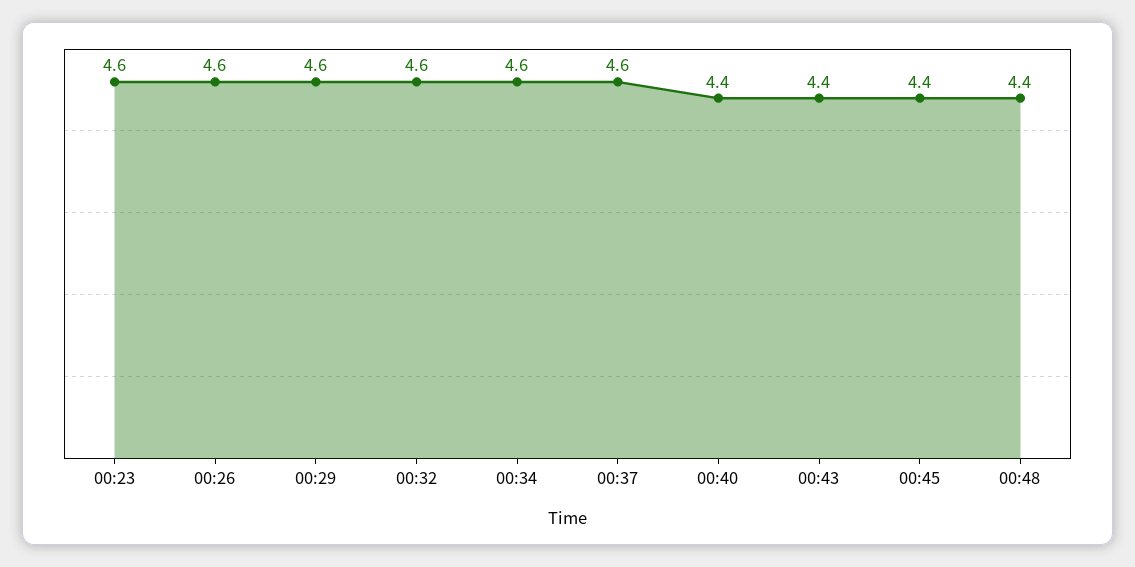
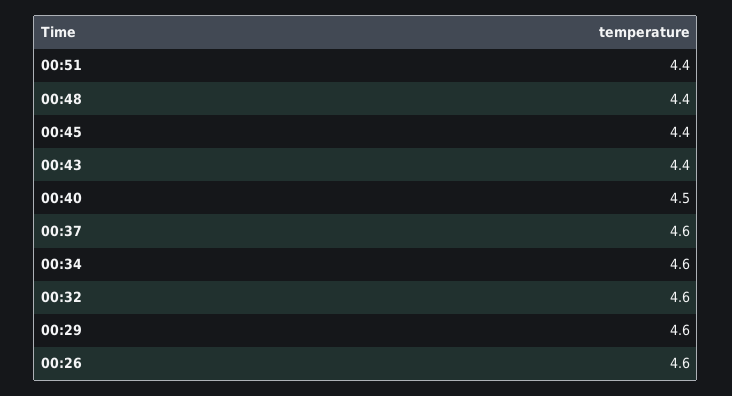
00:23: 4.6 -> none
00:40: 4.4 -> 4.5
00:51: none -> 4.4

